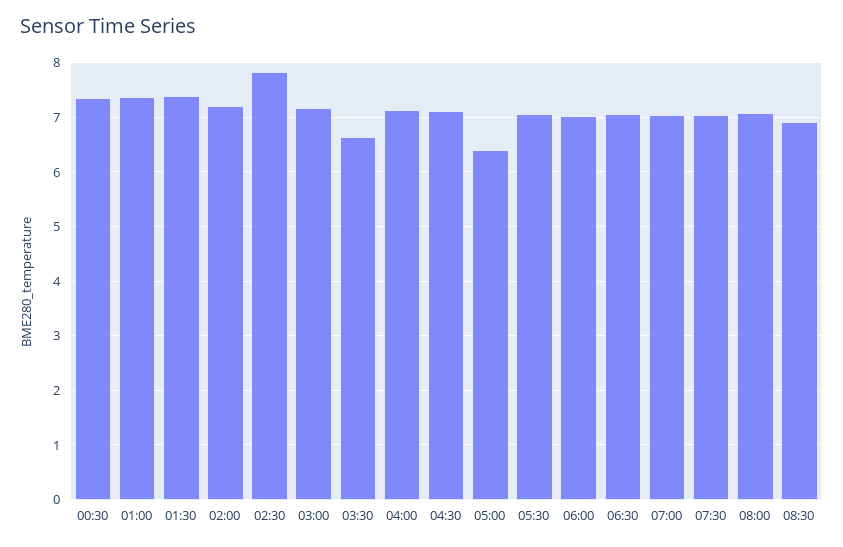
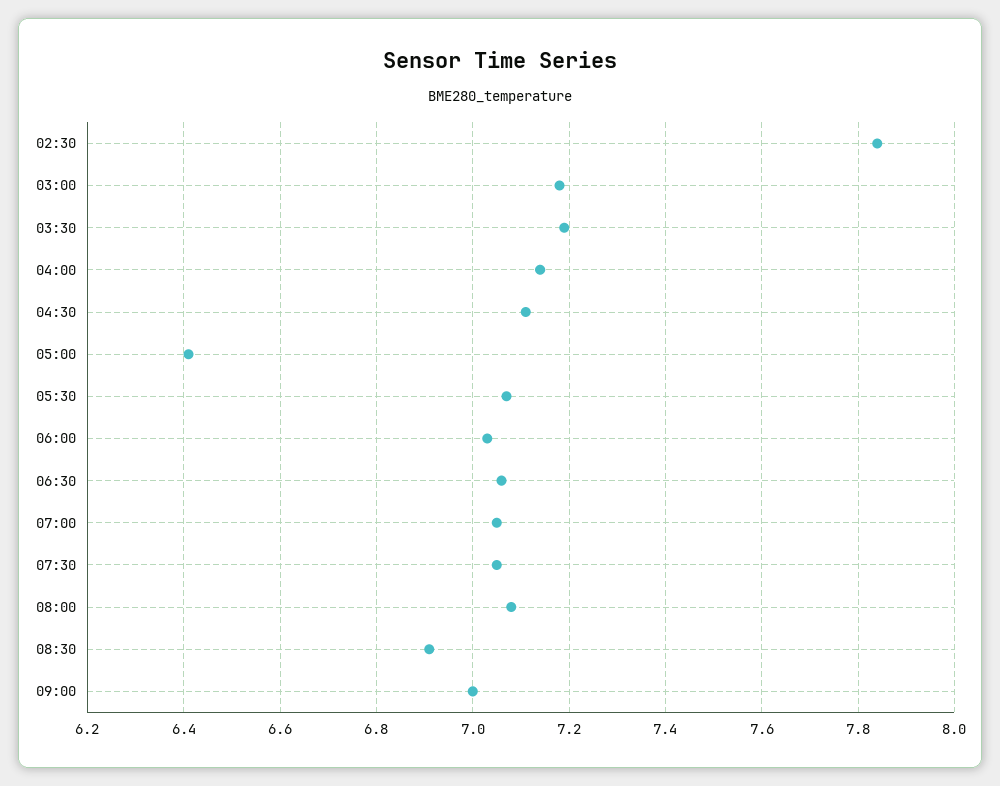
00:30: 7.4 -> none
01:00: 7.4 -> none
01:30: 7.4 -> none
02:00: 7.2 -> none
03:30: 6.6 -> 7.2
09:00: none -> 7

